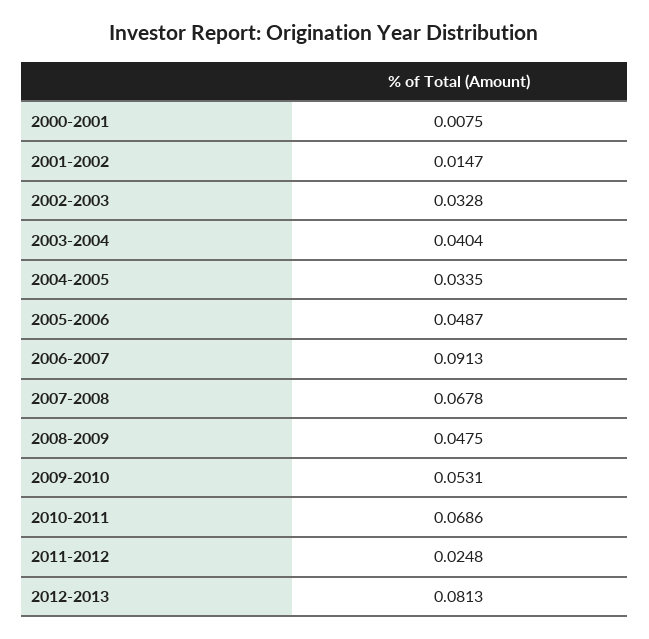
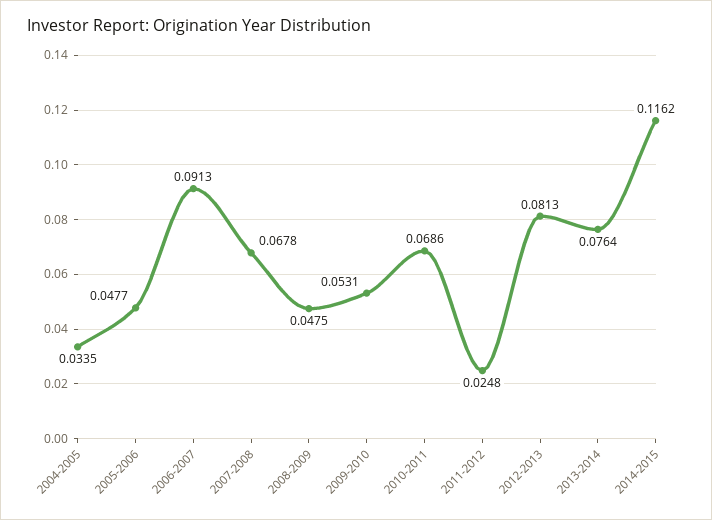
2000-2001: 0.0075 -> none
2001-2002: 0.0147 -> none
2002-2003: 0.0328 -> none
2003-2004: 0.0404 -> none
2005-2006: 0.0487 -> 0.0477
2013-2014: none -> 0.0764
2014-2015: none -> 0.1162

